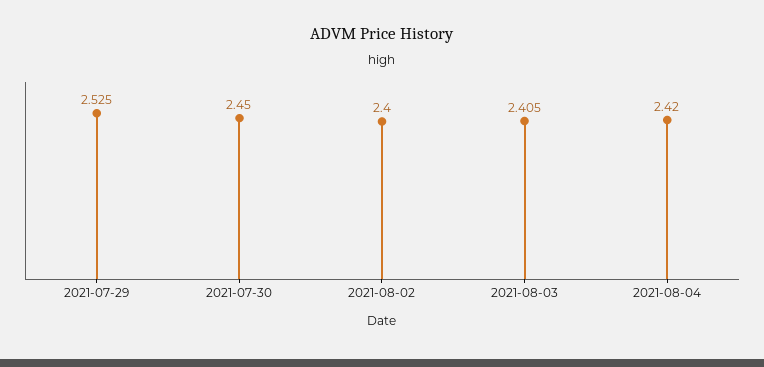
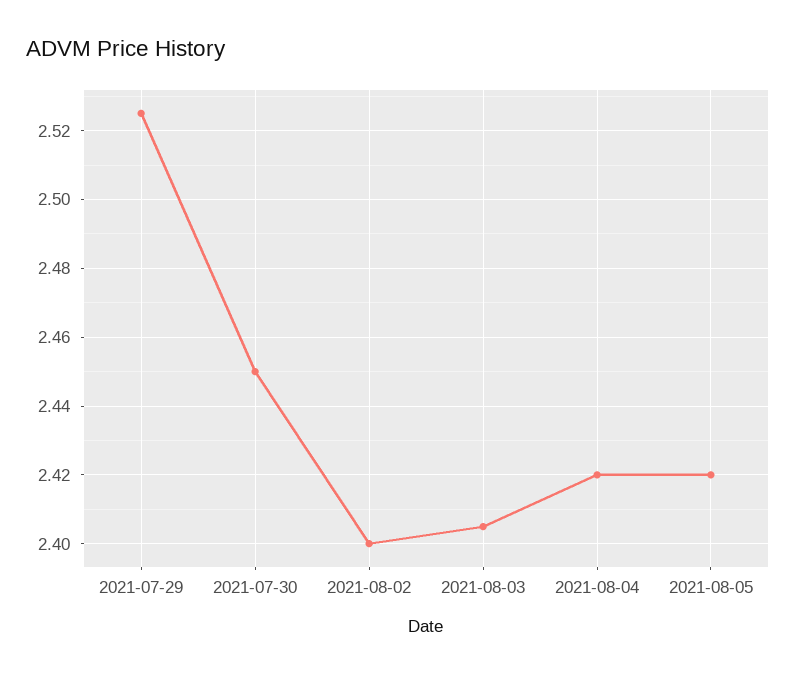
2021-08-05: none -> 2.42

